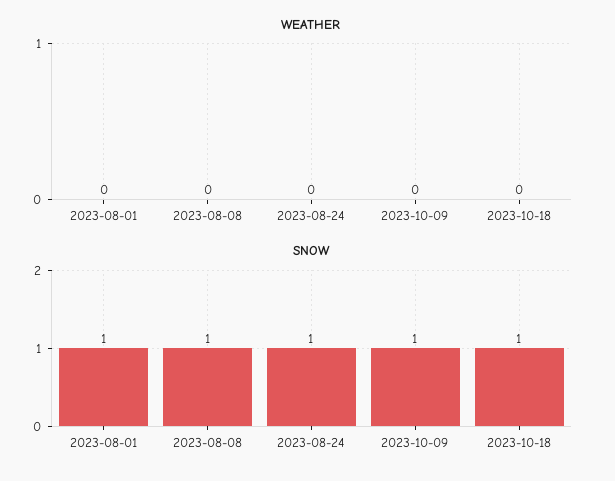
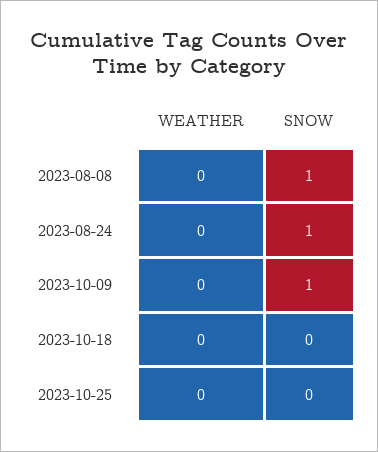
WEATHER, 2023-08-01: 0 -> none
SNOW, 2023-08-01: 1 -> none
SNOW, 2023-10-18: 1 -> 0
WEATHER, 2023-10-25: none -> 0
SNOW, 2023-10-25: none -> 0

